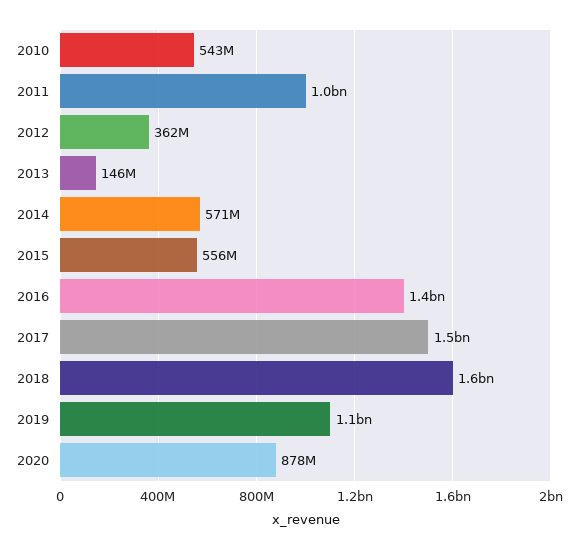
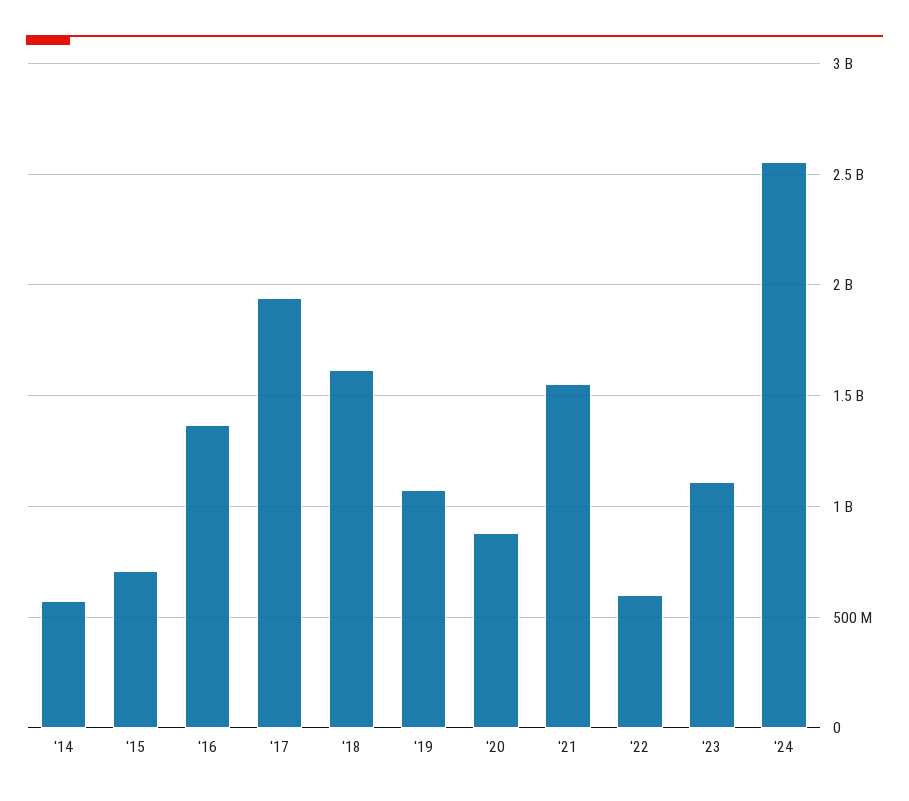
2010: 543000000 -> none
2011: 1000000000 -> none
2012: 362000000 -> none
2013: 146000000 -> none
2015: 556000000 -> 700000000
2017: 1500000000 -> 1950000000
'21: none -> 1550000000
'22: none -> 600000000
'23: none -> 1100000000
'24: none -> 2550000000

